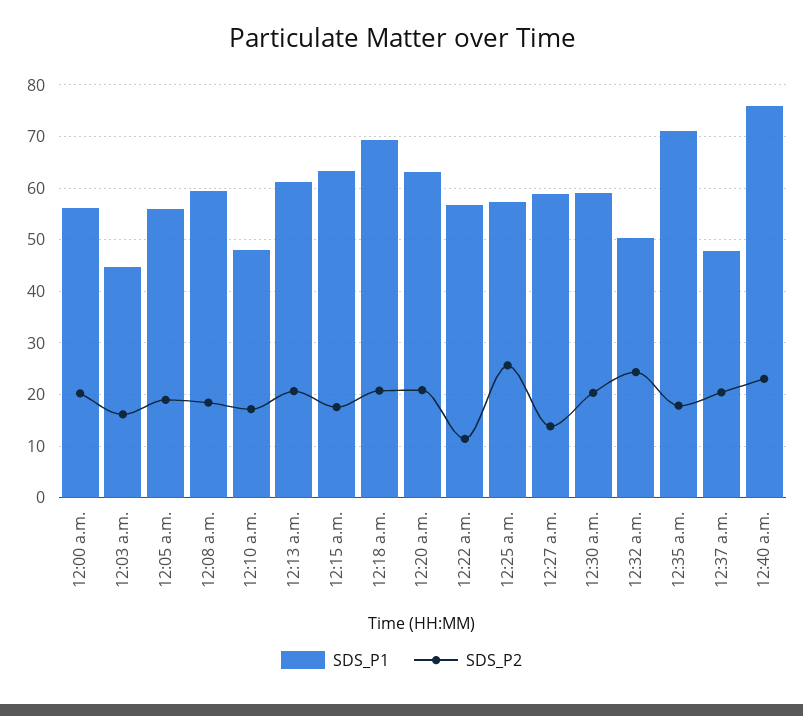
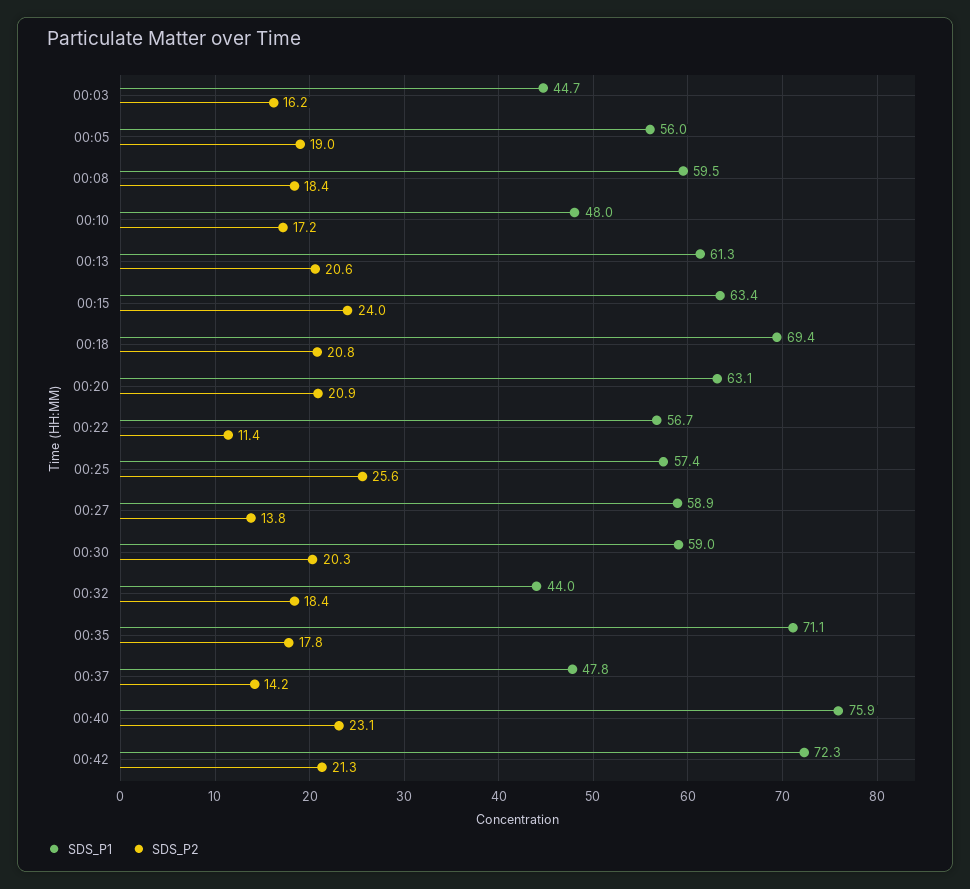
SDS_P1, 12:00 a.m.: 56 -> none
SDS_P2, 12:00 a.m.: 20 -> none
SDS_P2, 12:15 a.m.: 18 -> 24
SDS_P1, 12:32 a.m.: 50 -> 44
SDS_P2, 12:32 a.m.: 24 -> 18.4
SDS_P2, 12:37 a.m.: 20 -> 14.2
SDS_P1, 00:42: none -> 72.3
SDS_P2, 00:42: none -> 21.3

